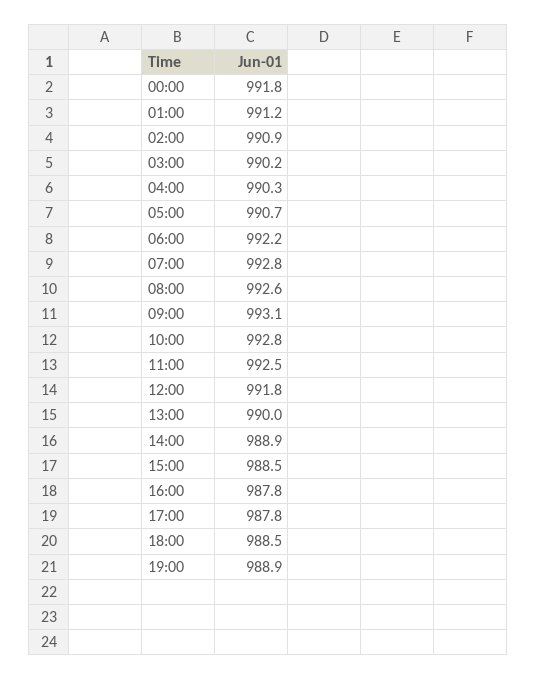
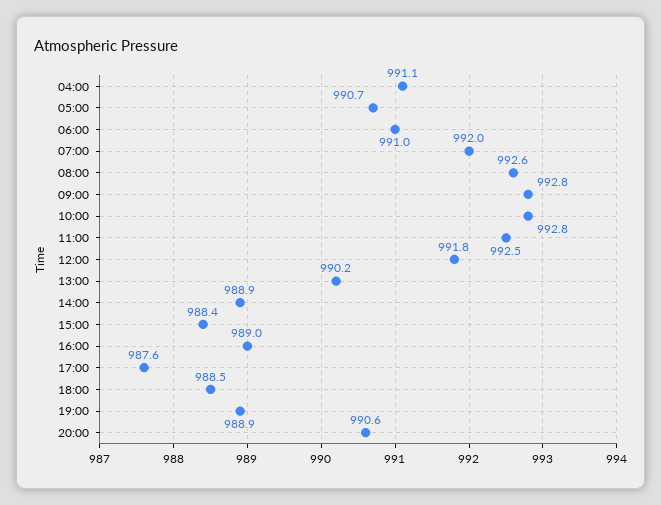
00:00: 991.8 -> none
01:00: 991.2 -> none
02:00: 990.9 -> none
03:00: 990.2 -> none
04:00: 990.3 -> 991.1
06:00: 992.2 -> 991
07:00: 992.8 -> 992
09:00: 993.1 -> 992.8
13:00: 990 -> 990.2
15:00: 988.5 -> 988.4
16:00: 987.8 -> 989
17:00: 987.8 -> 987.6
20:00: none -> 990.6

